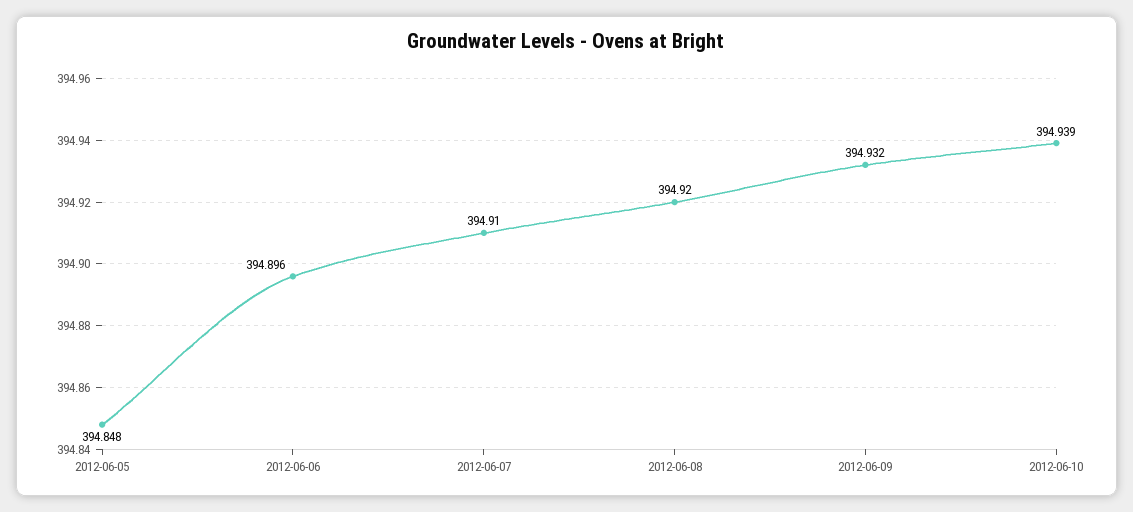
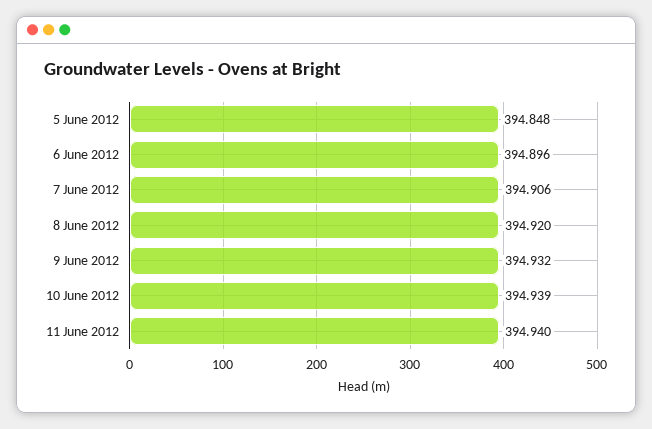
2012-06-07: 394.91 -> 394.906
11 June 2012: none -> 394.94

